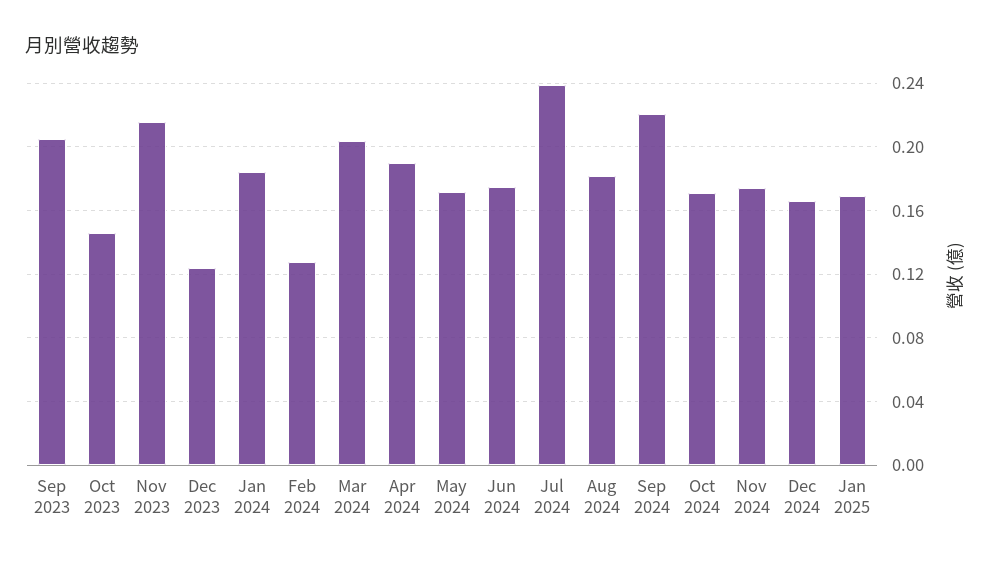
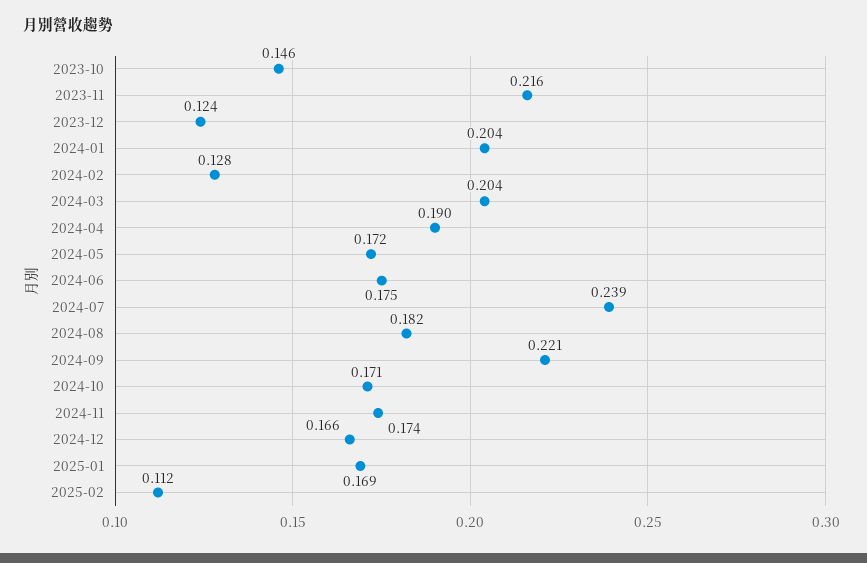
Sep 2023: 0.205 -> none
Jan 2024: 0.185 -> 0.204
2025-02: none -> 0.112

